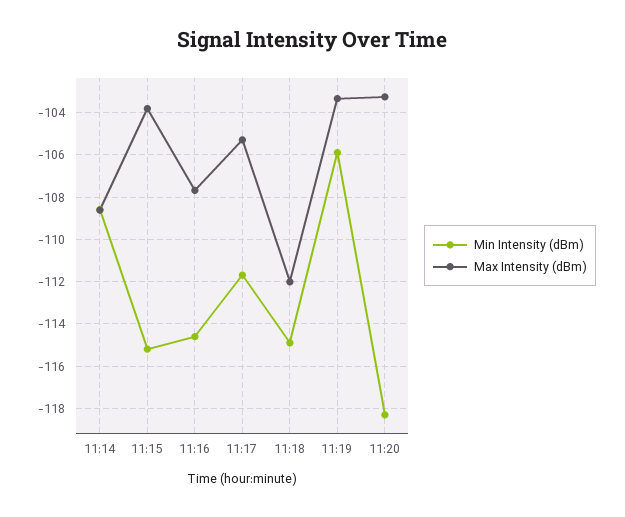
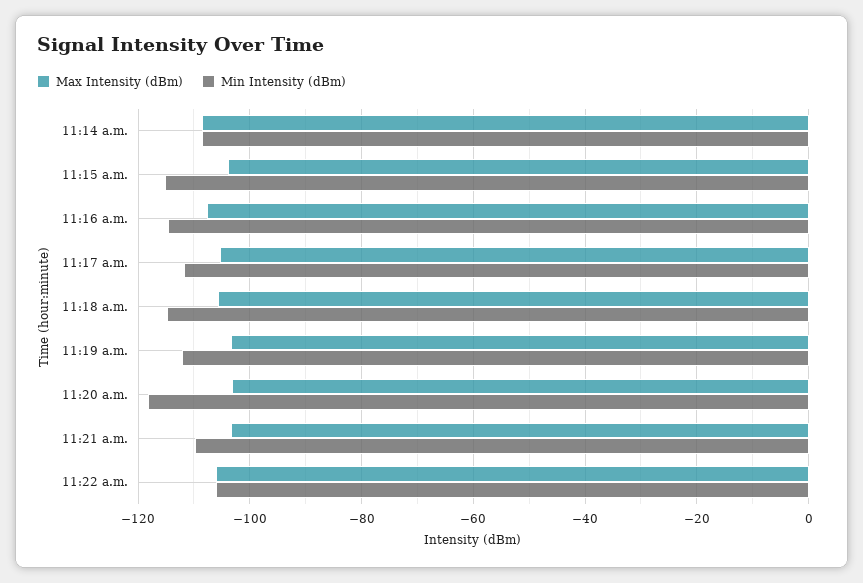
Max Intensity (dBm), 11:18: -112 -> -106
Min Intensity (dBm), 11:19: -106 -> -112
Max Intensity (dBm), 11:21 a.m.: none -> -104
Min Intensity (dBm), 11:21 a.m.: none -> -110
Max Intensity (dBm), 11:22 a.m.: none -> -106
Min Intensity (dBm), 11:22 a.m.: none -> -106

